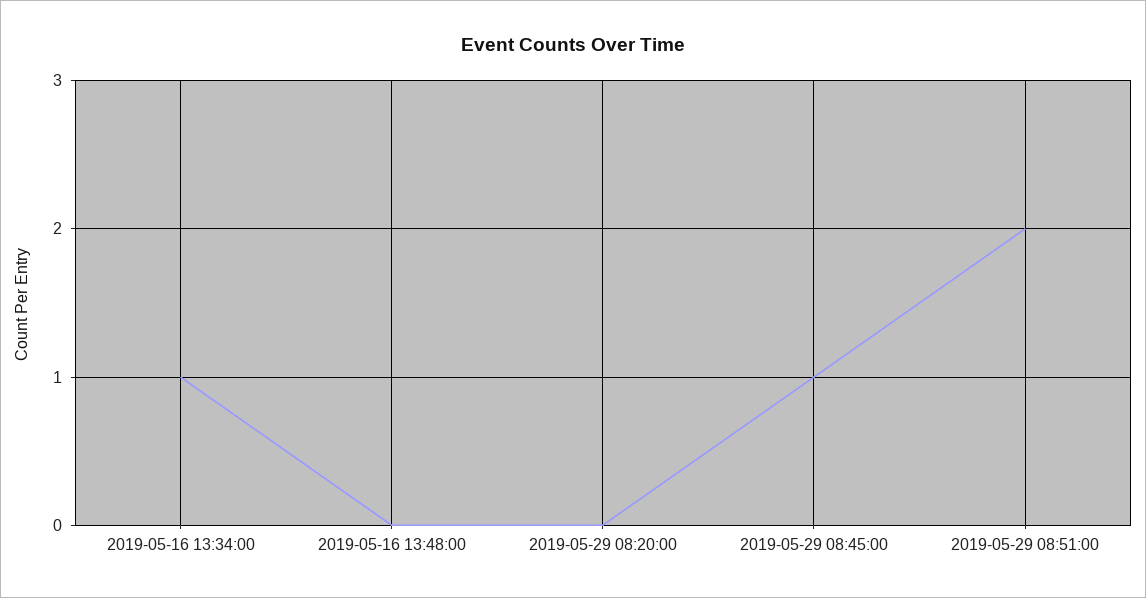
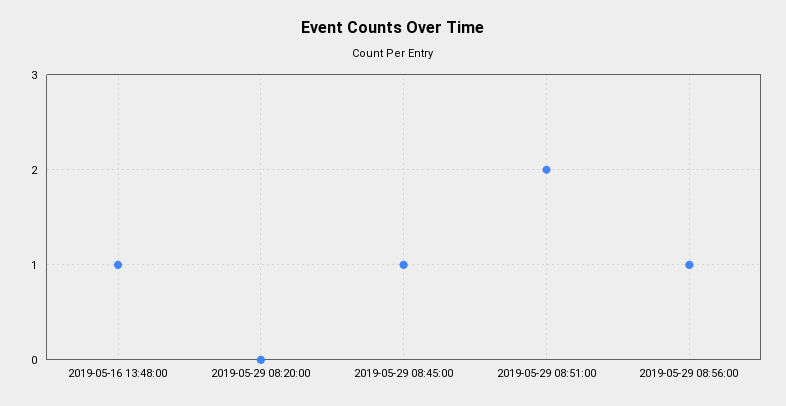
2019-05-16 13:34:00: 1 -> none
2019-05-16 13:48:00: 0 -> 1
2019-05-29 08:56:00: none -> 1

